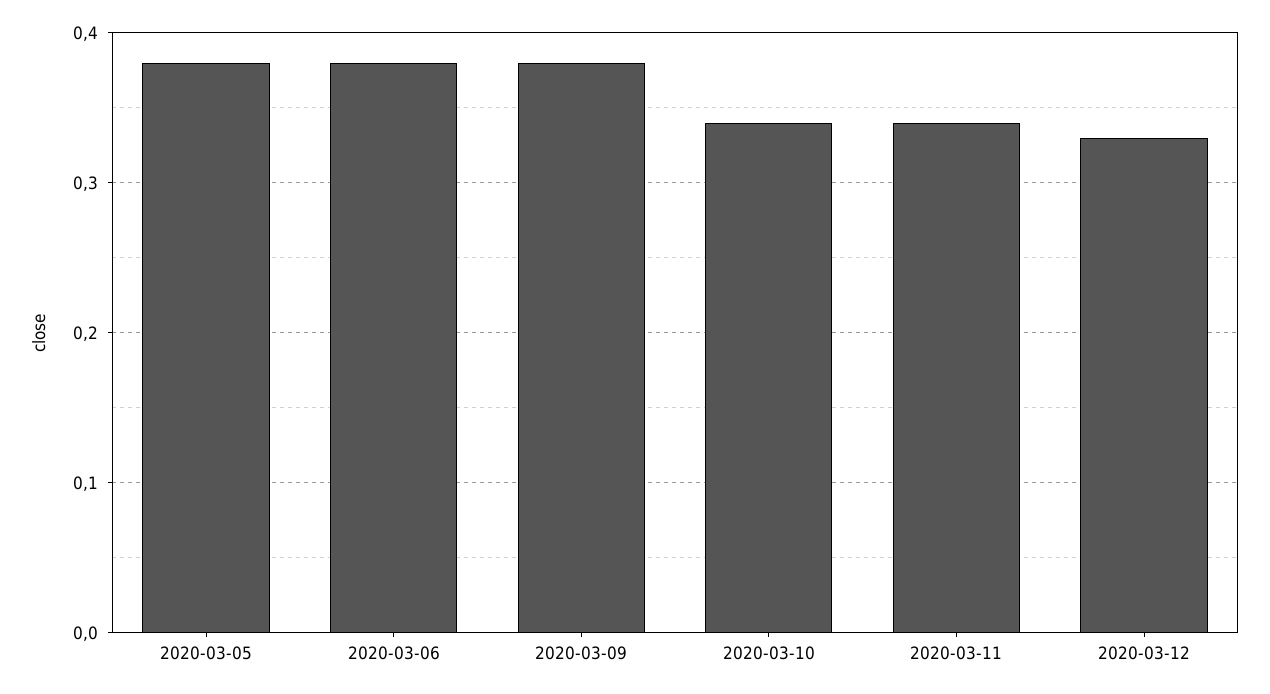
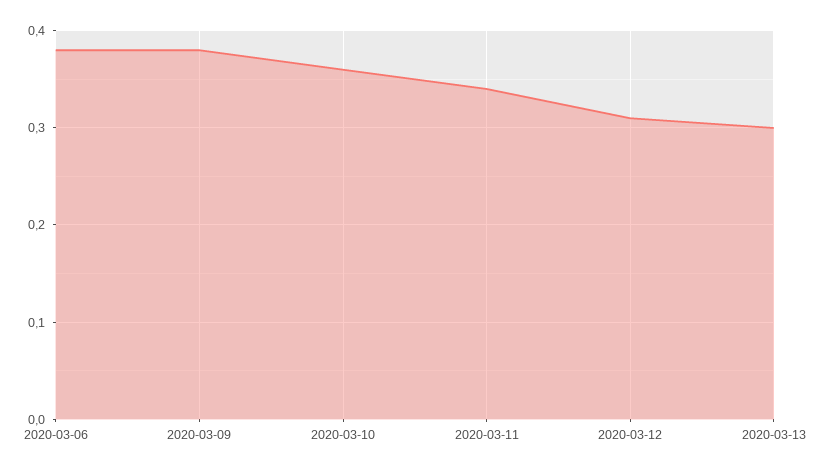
2020-03-05: 0.38 -> none
2020-03-10: 0.34 -> 0.36
2020-03-12: 0.33 -> 0.31
2020-03-13: none -> 0.3

